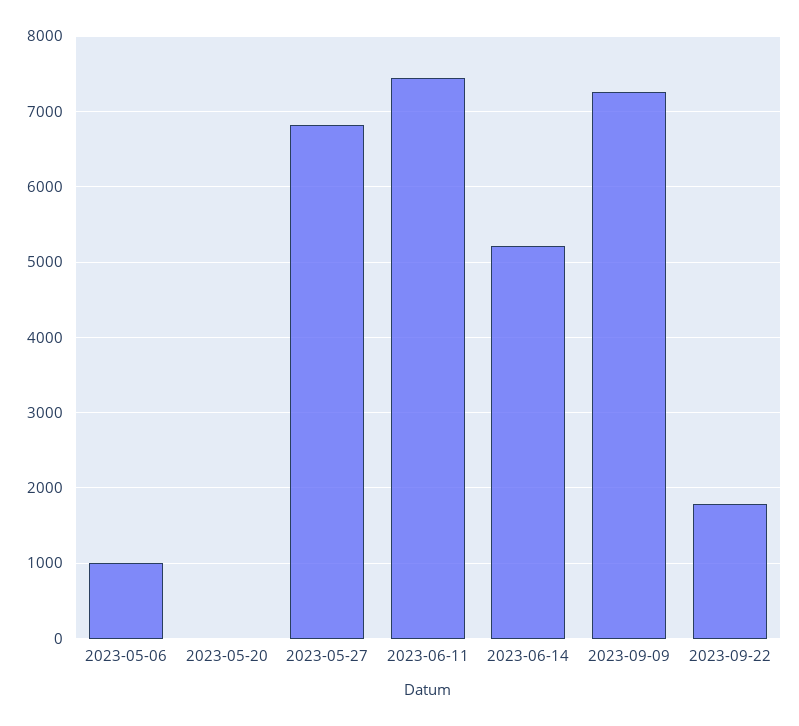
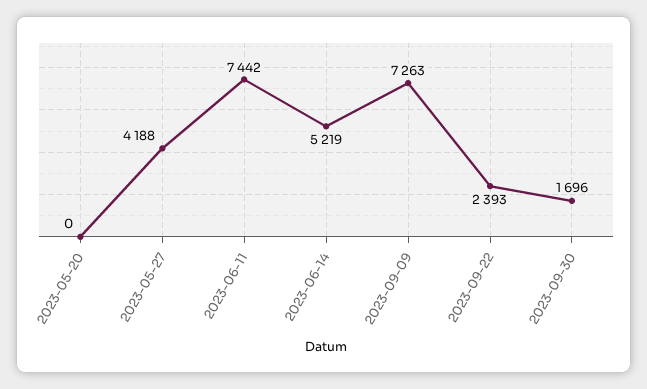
2023-05-06: 1000 -> none
2023-05-27: 6800 -> 4188
2023-09-22: 1800 -> 2393
2023-09-30: none -> 1696

